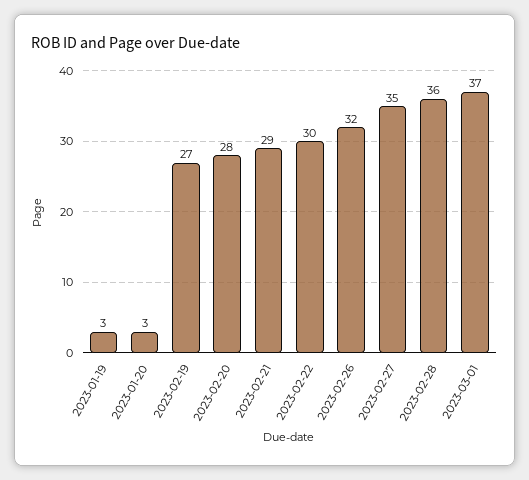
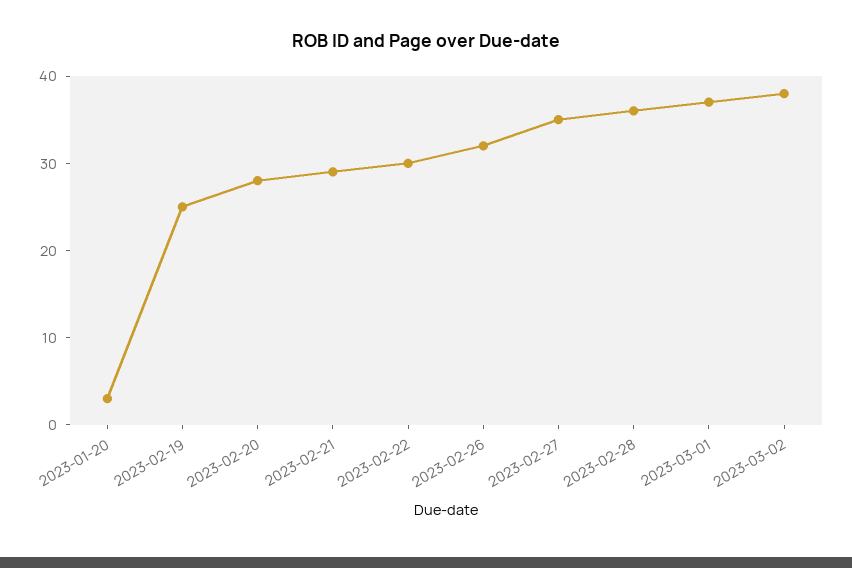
2023-01-19: 3 -> none
2023-02-19: 27 -> 25
2023-03-02: none -> 38

